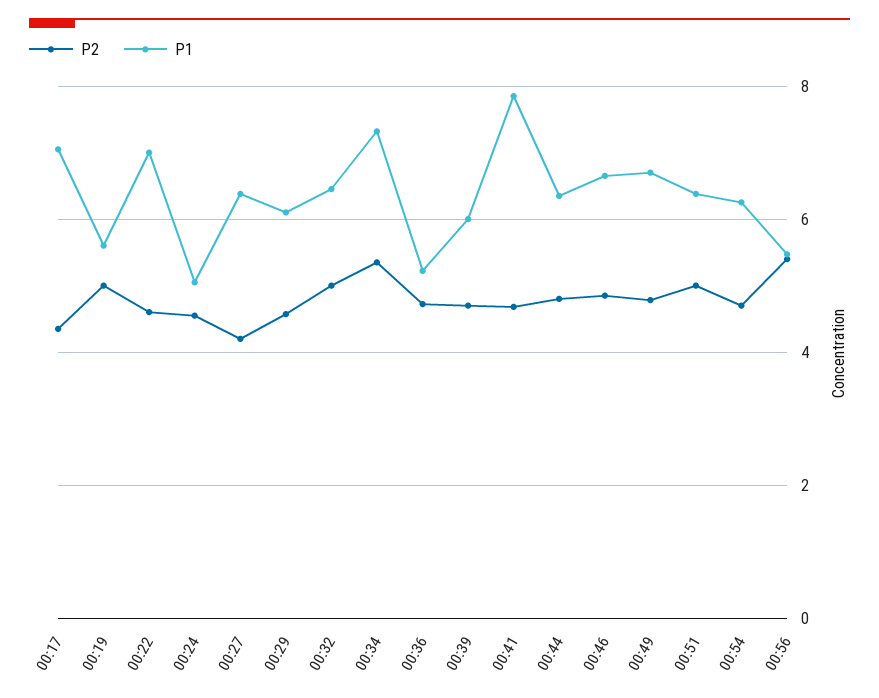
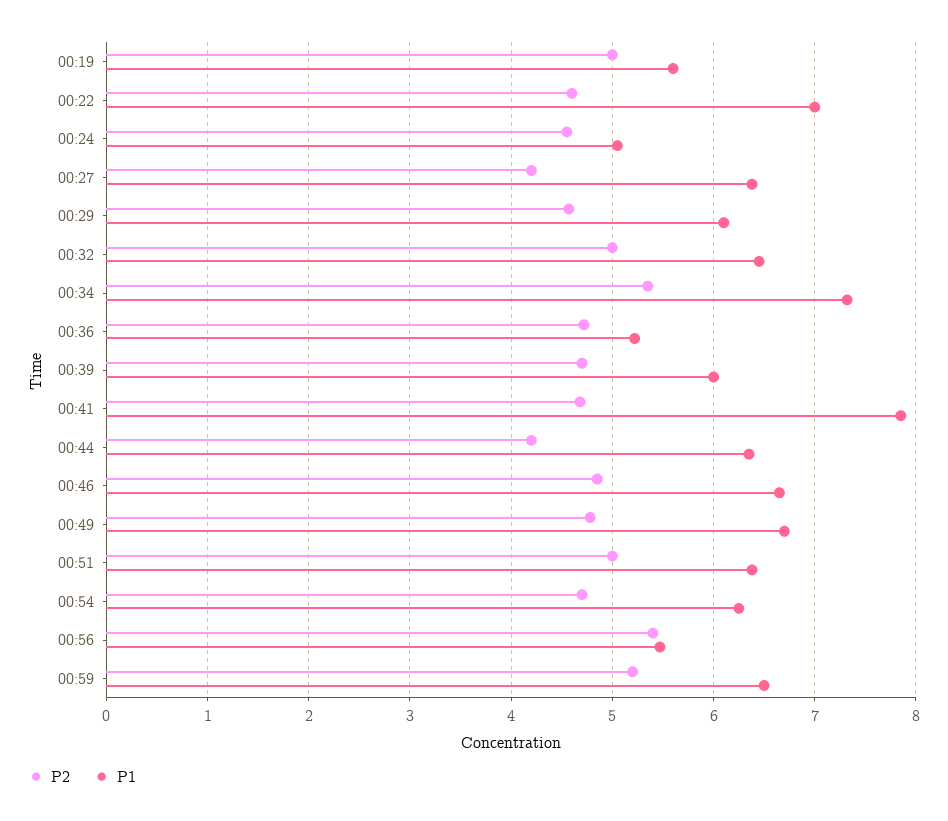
P2, 00:17: 4.4 -> none
P1, 00:17: 7 -> none
P2, 00:44: 4.8 -> 4.2
P2, 00:59: none -> 5.2
P1, 00:59: none -> 6.5

